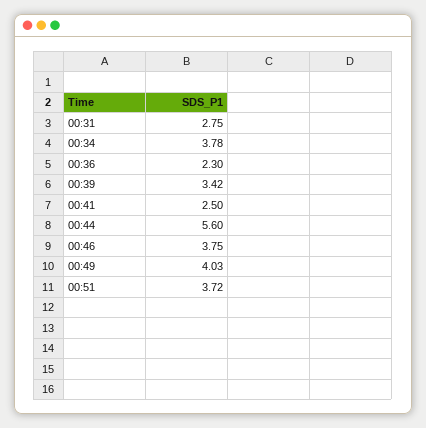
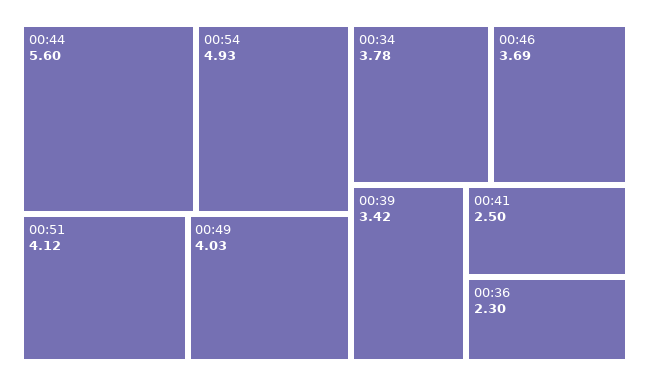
00:31: 2.75 -> none
00:46: 3.75 -> 3.69
00:51: 3.72 -> 4.12
00:54: none -> 4.93

